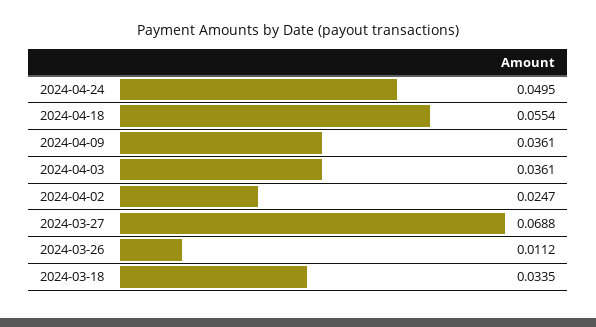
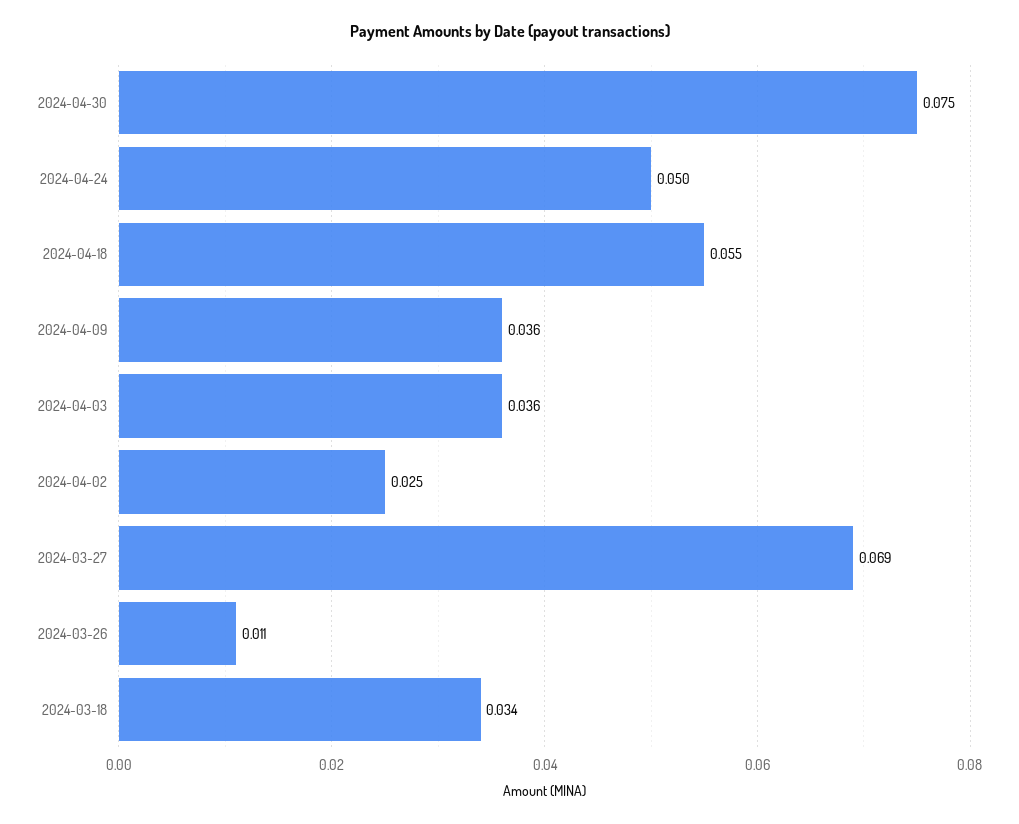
2024-04-30: none -> 0.075

